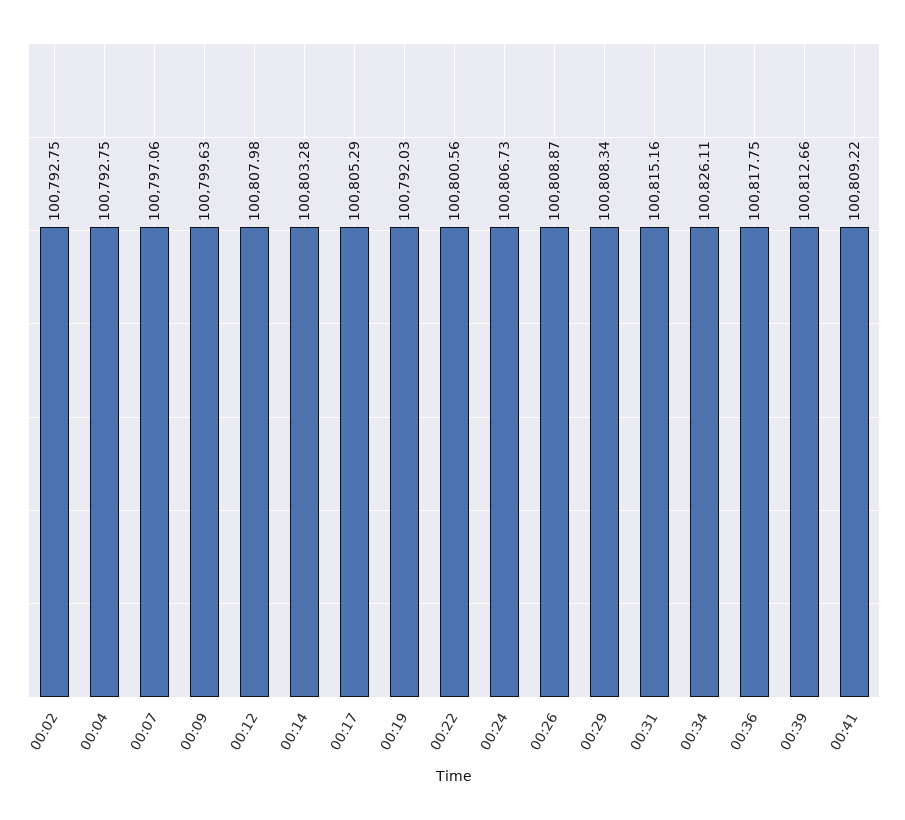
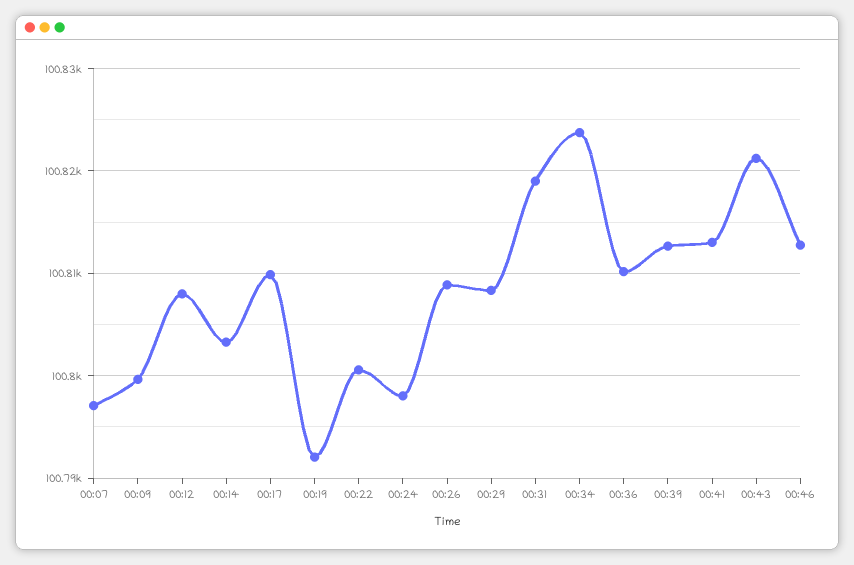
00:02: 100792.75 -> none
00:04: 100792.75 -> none
00:17: 100805.29 -> 100810
00:24: 100806.73 -> 100798
00:31: 100815.16 -> 100819
00:34: 100826.11 -> 100824
00:36: 100817.75 -> 100810
00:41: 100809.22 -> 100813
00:43: none -> 100821
00:46: none -> 100813

